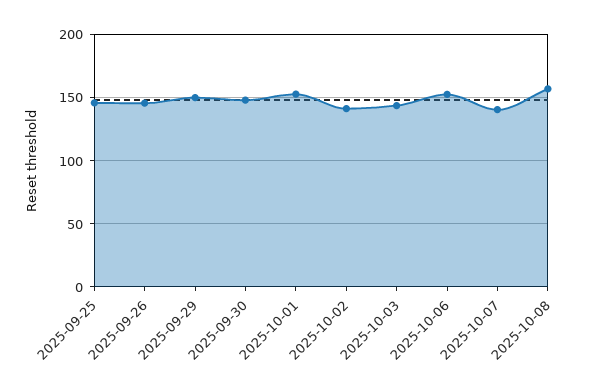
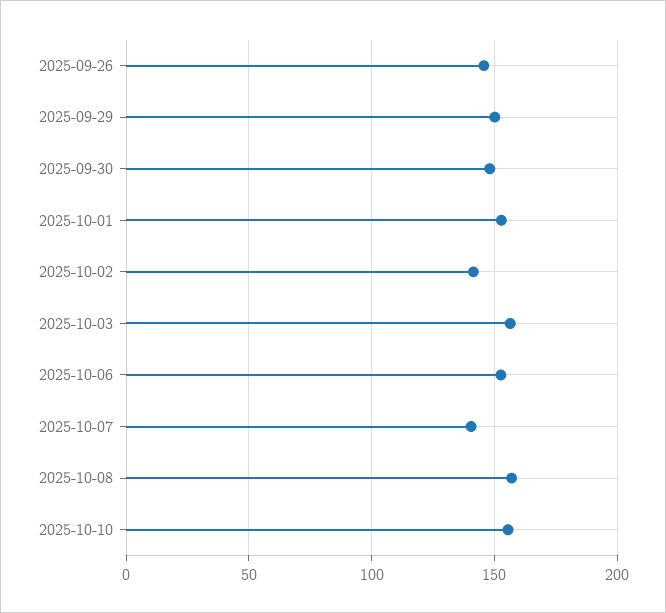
2025-09-25: 145 -> none
2025-10-03: 145 -> 155
2025-10-10: none -> 155

